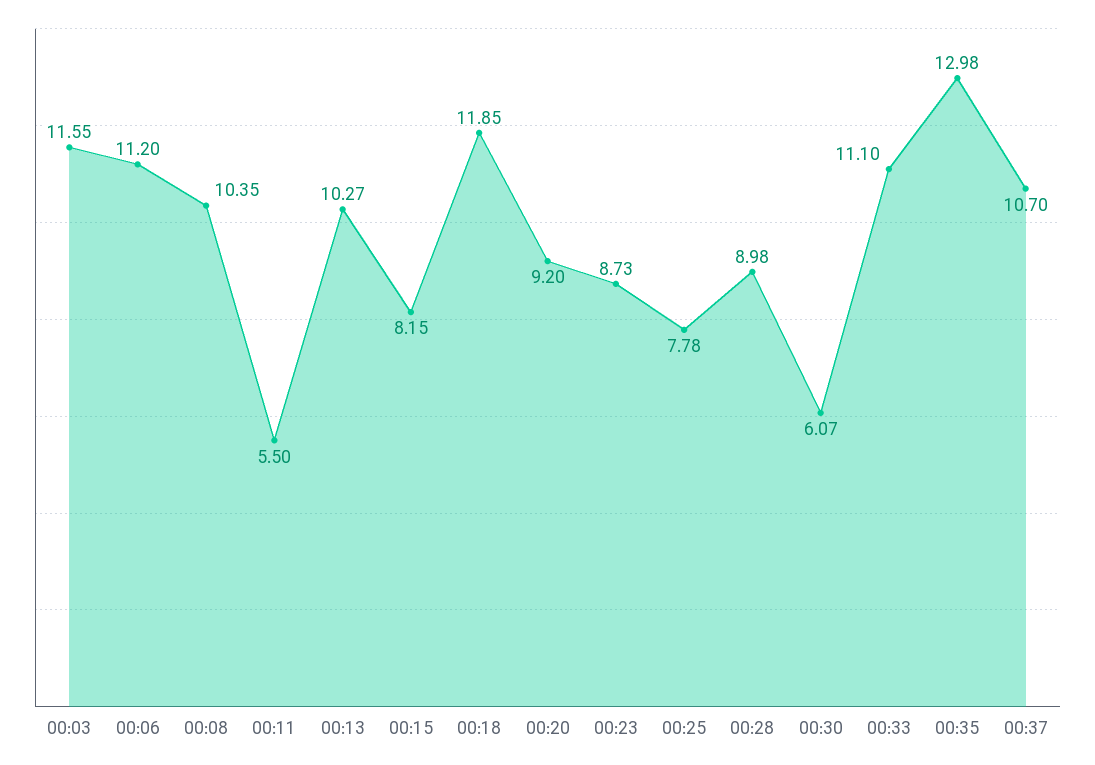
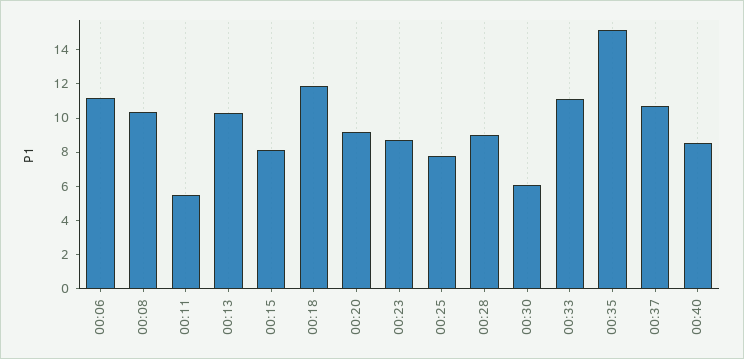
00:03: 11.55 -> none
00:35: 12.98 -> 15
00:40: none -> 8.5

